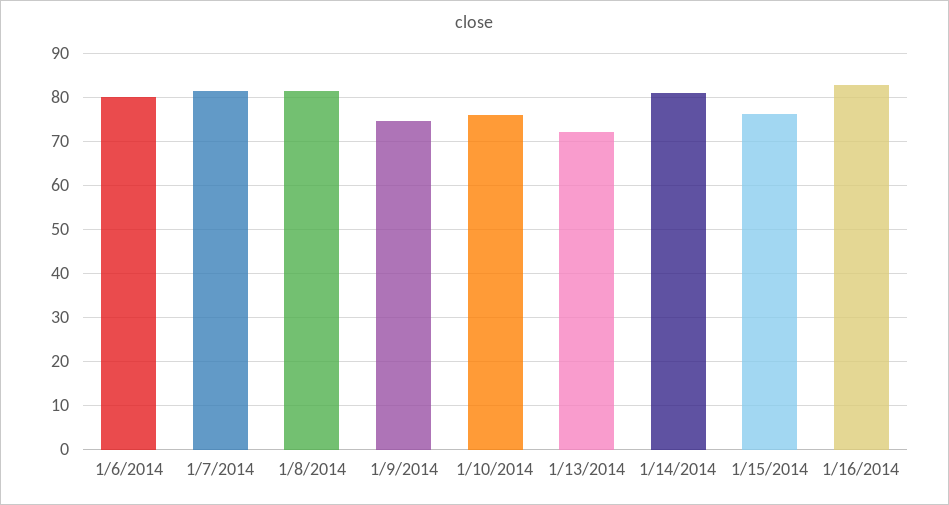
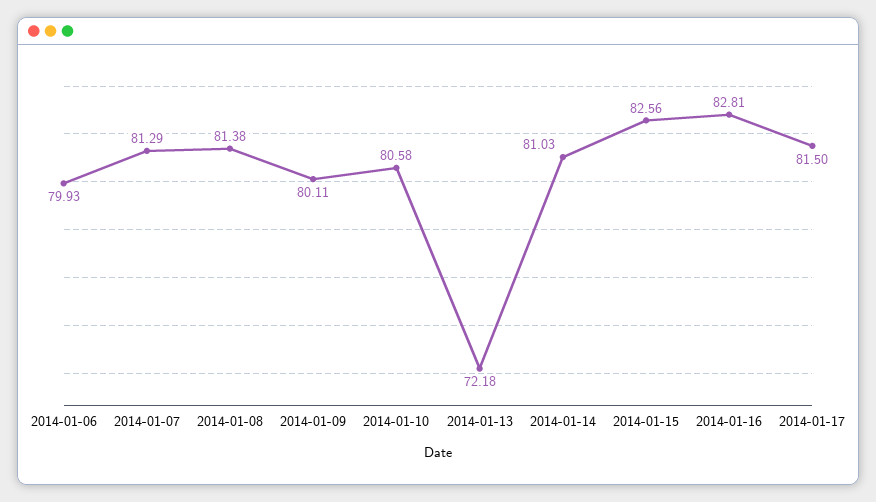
1/9/2014: 74 -> 80.11
1/10/2014: 76 -> 80.58
1/15/2014: 76 -> 82.56
2014-01-17: none -> 81.5

